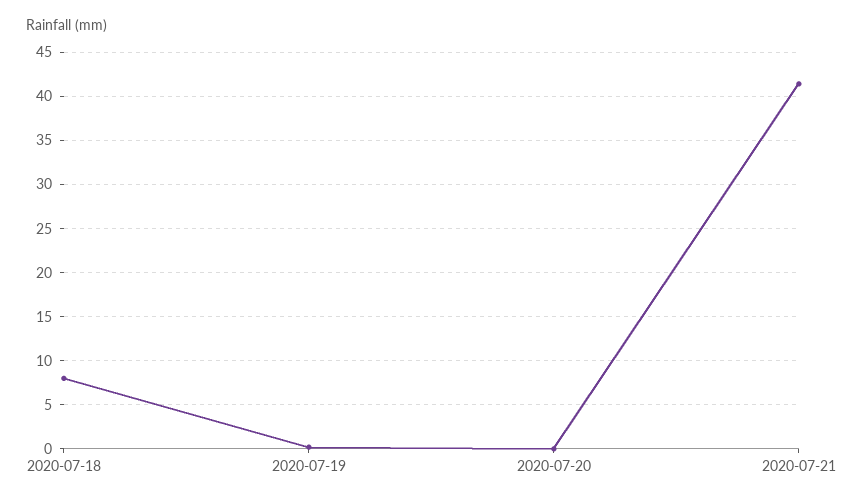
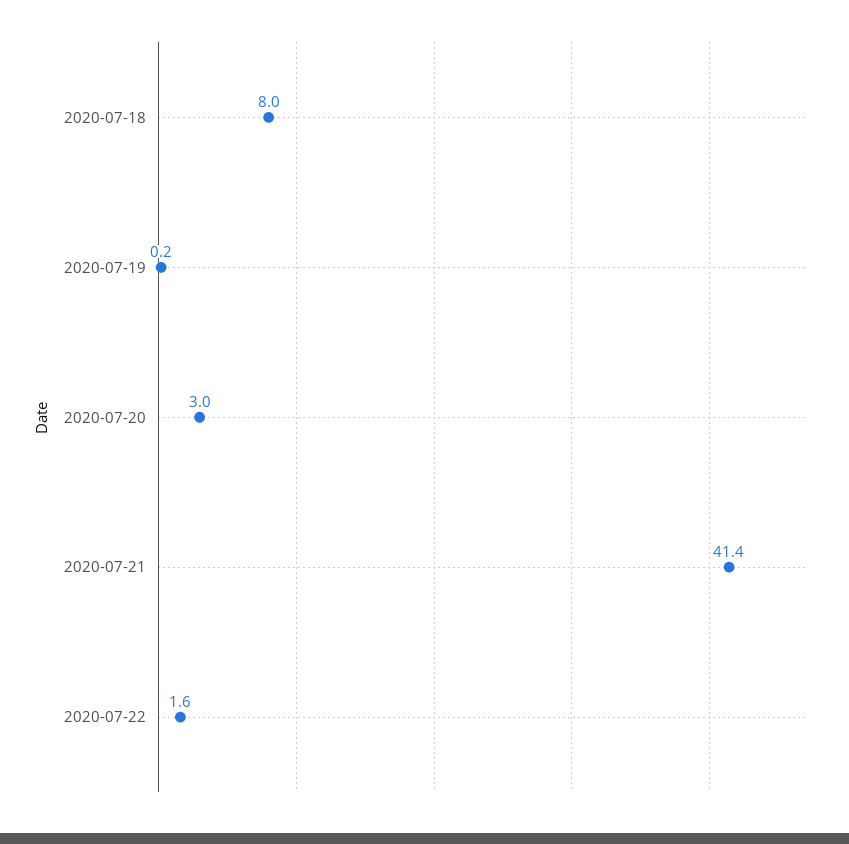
2020-07-20: 0 -> 3
2020-07-22: none -> 1.6

